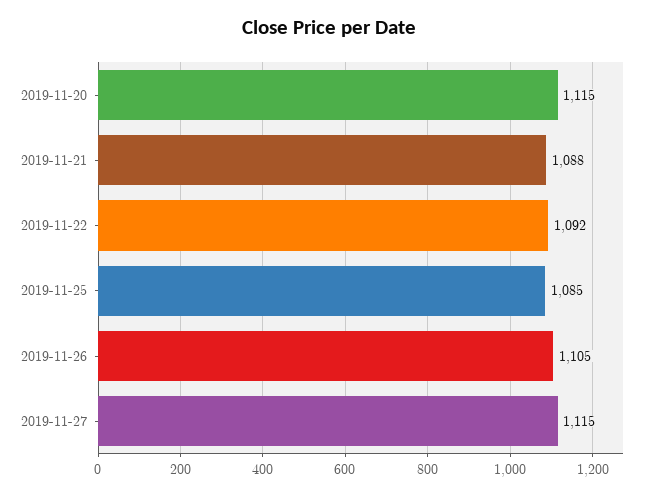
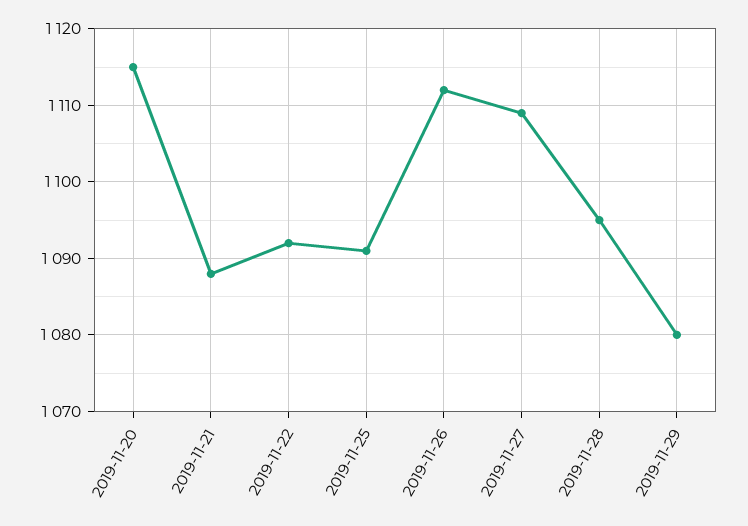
2019-11-25: 1085 -> 1091
2019-11-26: 1105 -> 1112
2019-11-27: 1115 -> 1109
2019-11-28: none -> 1095
2019-11-29: none -> 1080

